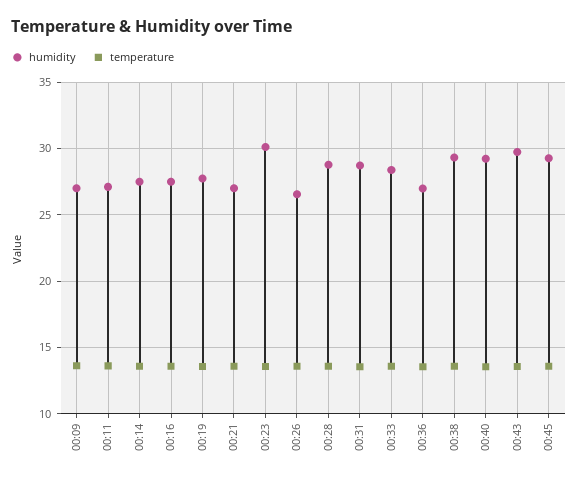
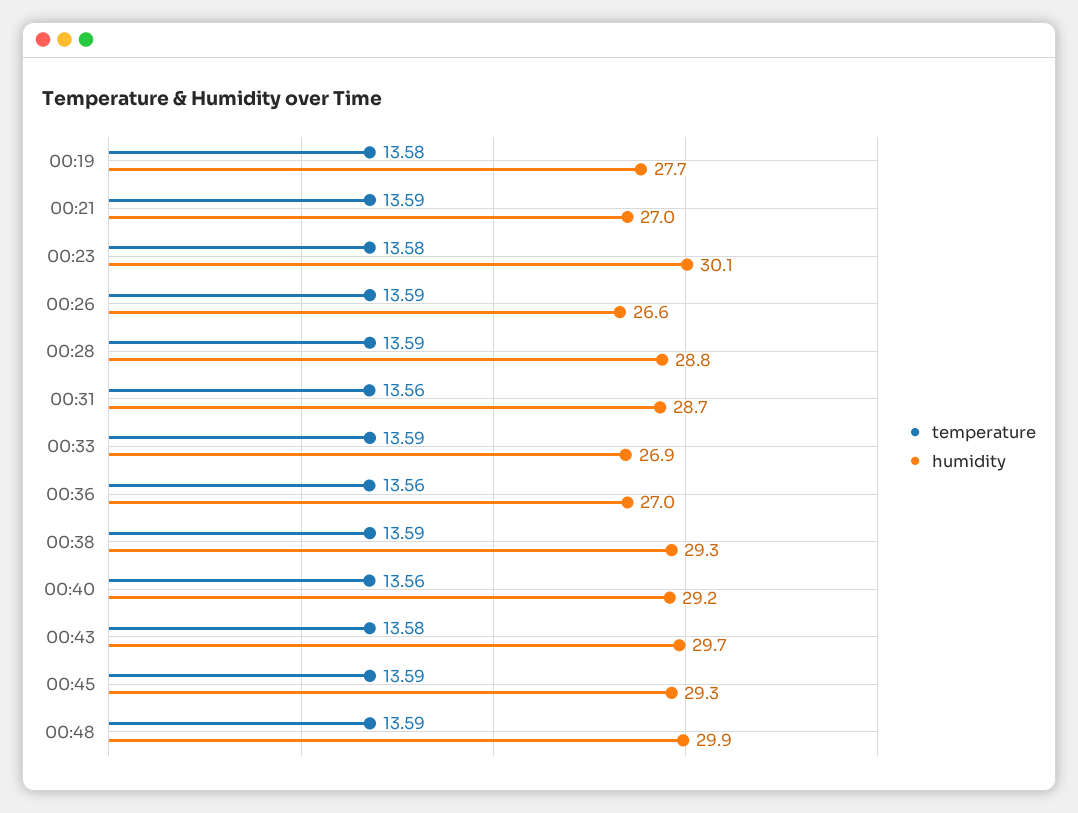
humidity, 00:09: 27 -> none
temperature, 00:09: 13.5 -> none
humidity, 00:11: 27 -> none
temperature, 00:11: 13.5 -> none
humidity, 00:14: 27.5 -> none
temperature, 00:14: 13.5 -> none
humidity, 00:16: 27.5 -> none
temperature, 00:16: 13.5 -> none
humidity, 00:33: 28.5 -> 26.9
temperature, 00:48: none -> 13.59
humidity, 00:48: none -> 29.9

